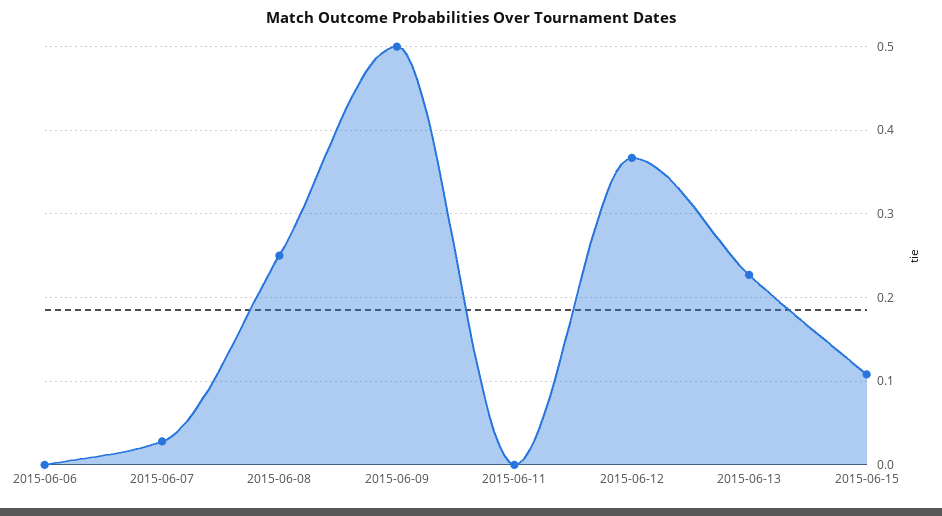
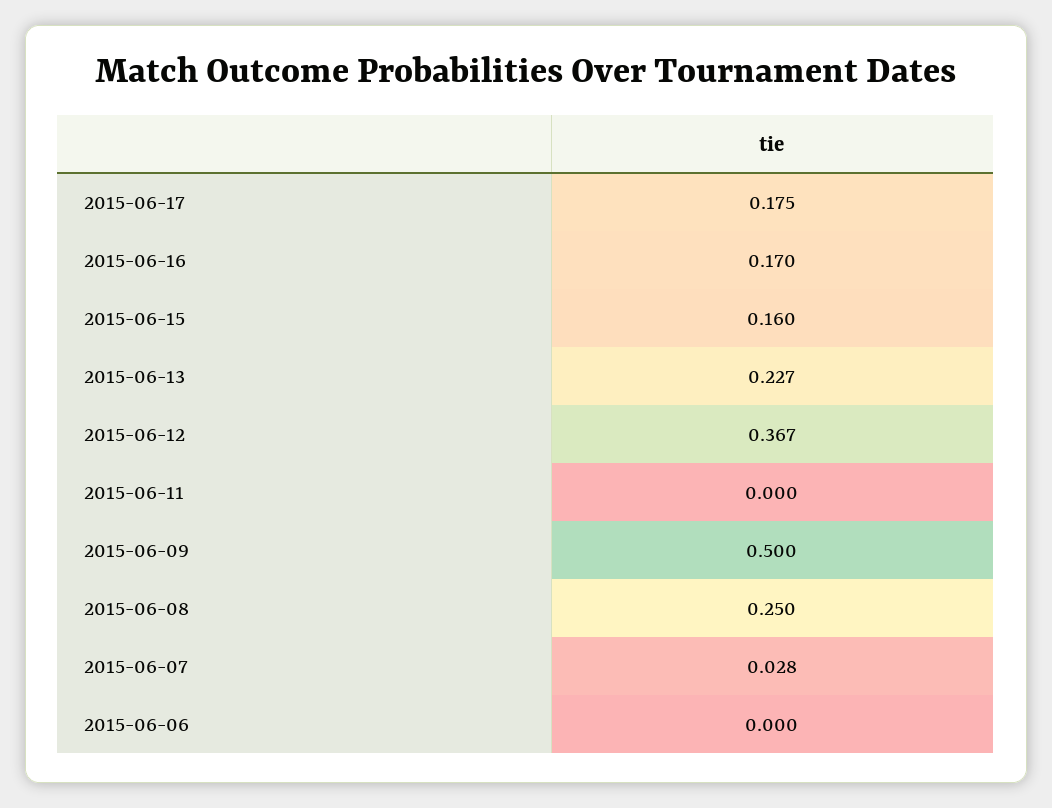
2015-06-15: 0.11 -> 0.16
2015-06-17: none -> 0.175
2015-06-16: none -> 0.17

